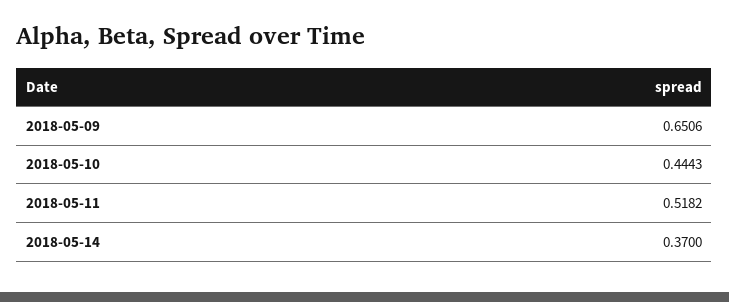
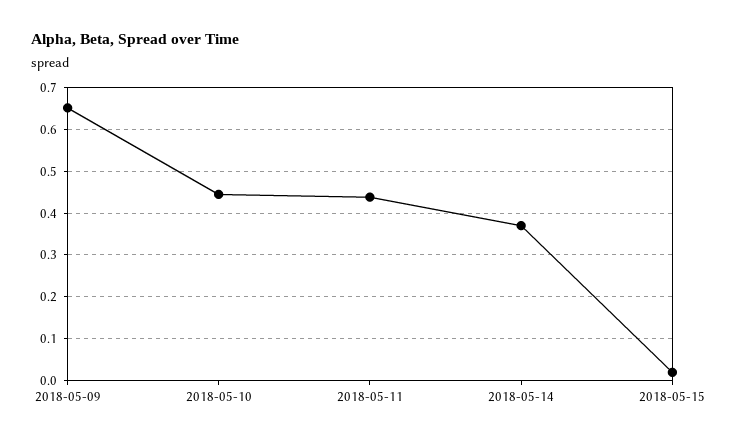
2018-05-11: 0.5182 -> 0.44
2018-05-15: none -> 0.02

